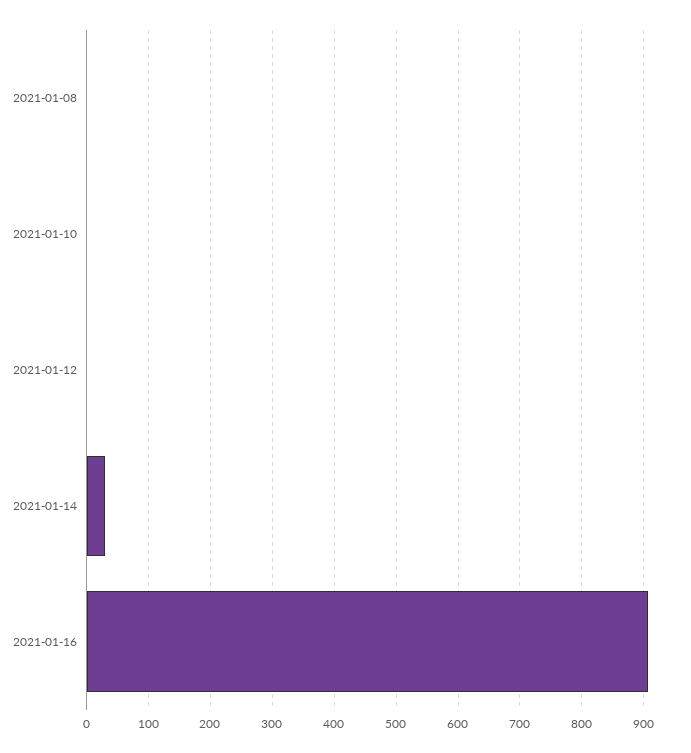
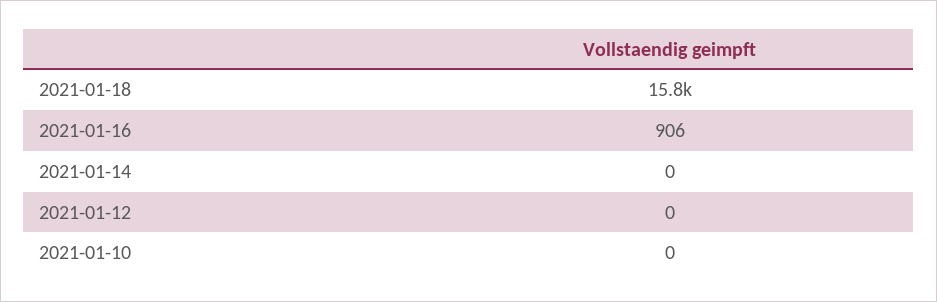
2021-01-08: 0 -> none
2021-01-14: 30 -> 0
2021-01-18: none -> 15800

